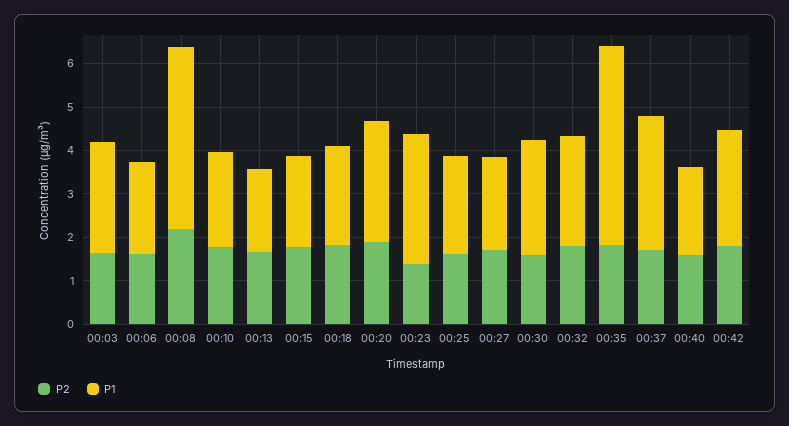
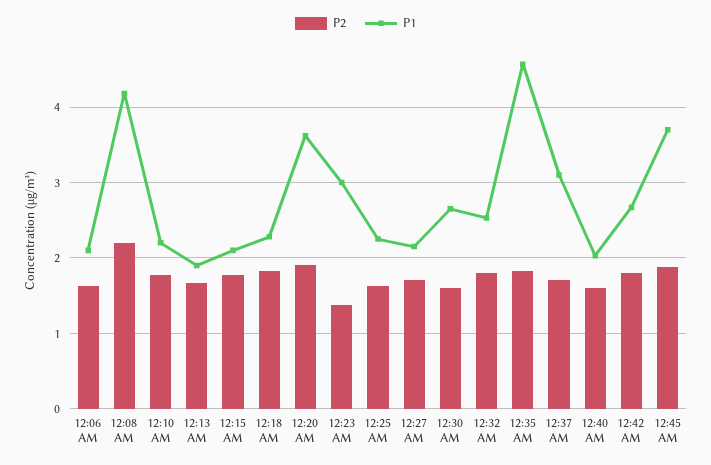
P2, 00:03: 1.6 -> none
P1, 00:03: 2.6 -> none
P1, 00:20: 2.8 -> 3.6
P2, 12:45 AM: none -> 1.9
P1, 12:45 AM: none -> 3.7

